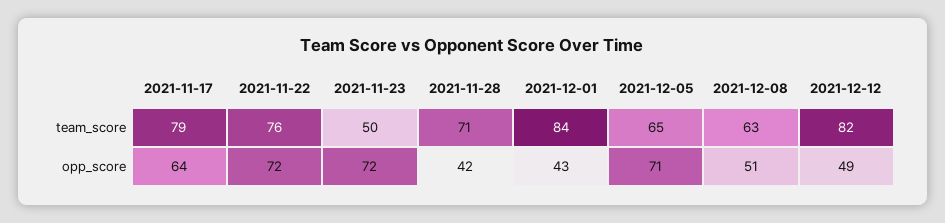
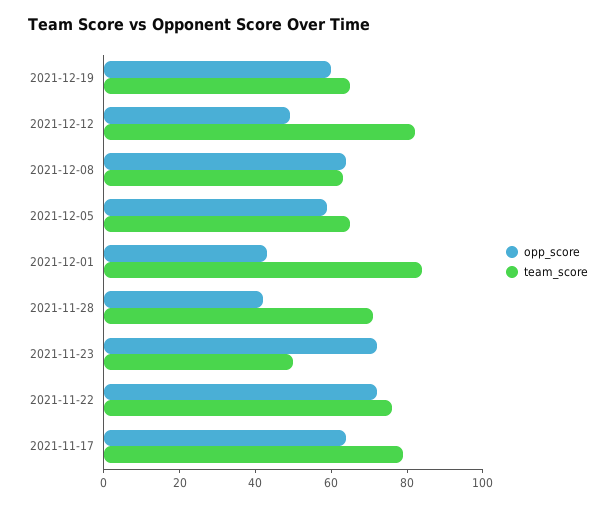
opp_score, 2021-12-05: 71 -> 60
opp_score, 2021-12-08: 51 -> 65
opp_score, 2021-12-19: none -> 60
team_score, 2021-12-19: none -> 65

